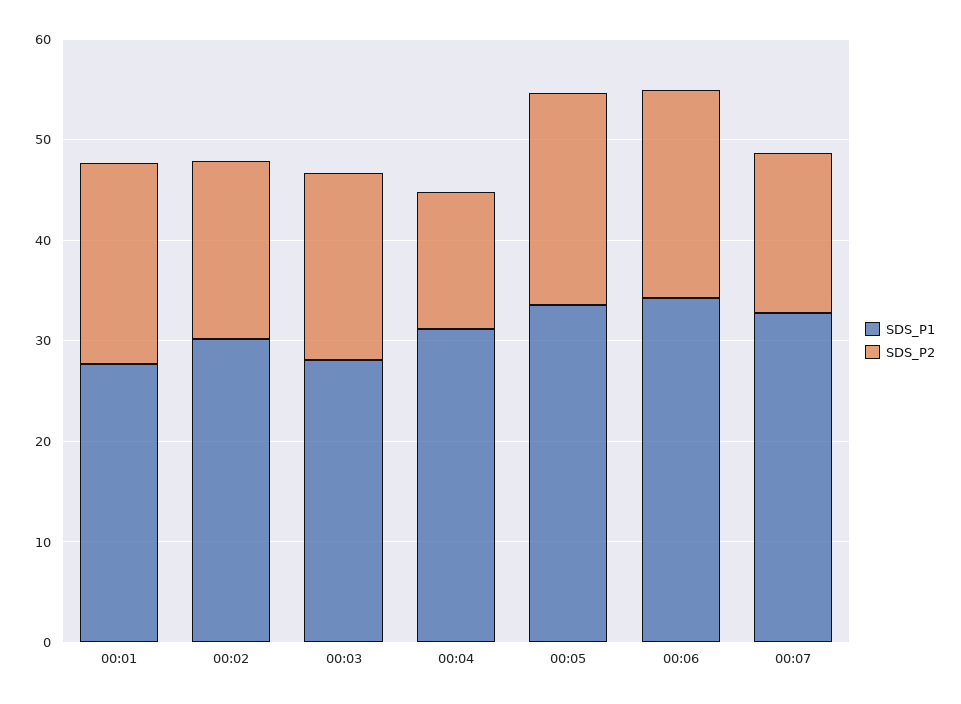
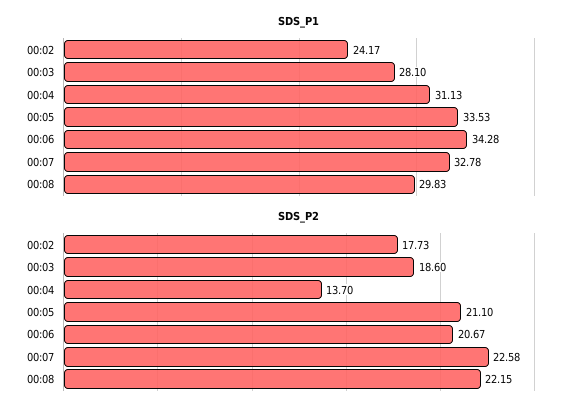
SDS_P1, 00:01: 28 -> none
SDS_P2, 00:01: 20 -> none
SDS_P1, 00:02: 30 -> 24.17
SDS_P2, 00:07: 16 -> 22.58
SDS_P1, 00:08: none -> 29.83
SDS_P2, 00:08: none -> 22.15

